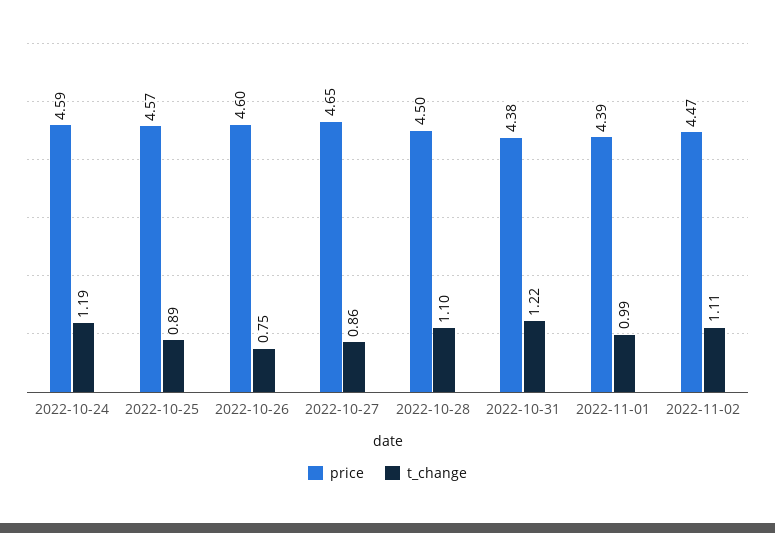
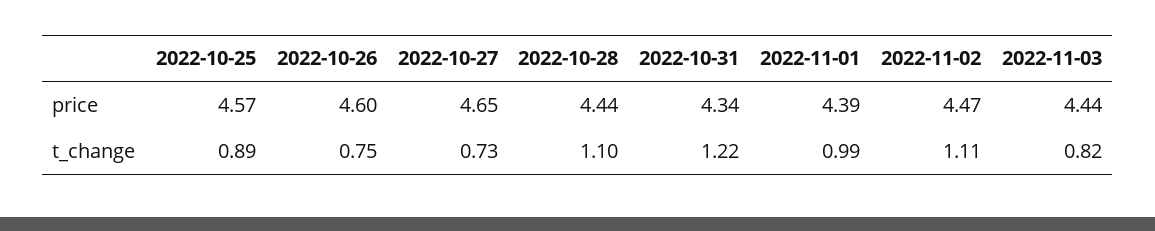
price, 2022-10-24: 4.59 -> none
t_change, 2022-10-24: 1.19 -> none
t_change, 2022-10-27: 0.86 -> 0.73
price, 2022-10-28: 4.5 -> 4.44
price, 2022-10-31: 4.38 -> 4.34
price, 2022-11-03: none -> 4.44
t_change, 2022-11-03: none -> 0.82

